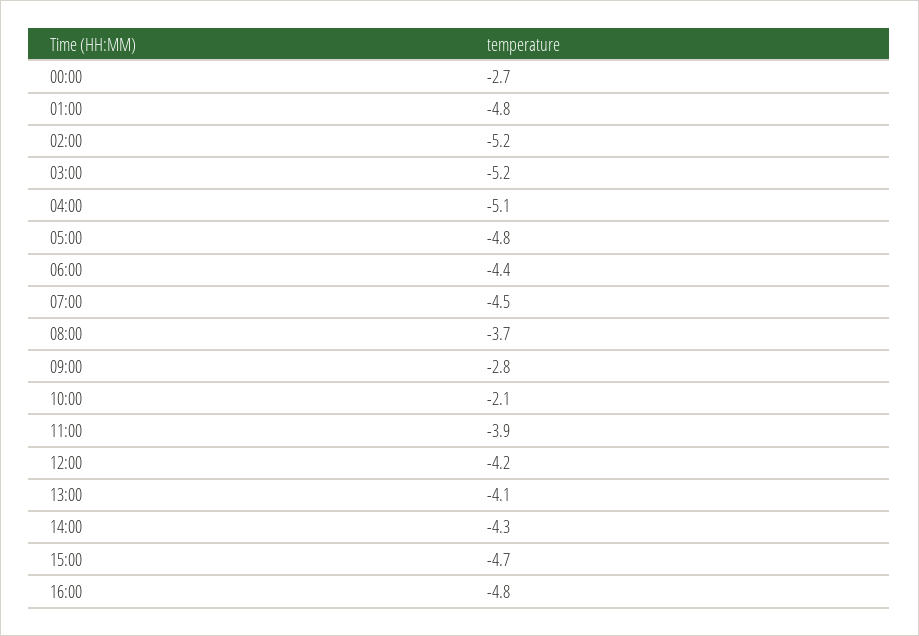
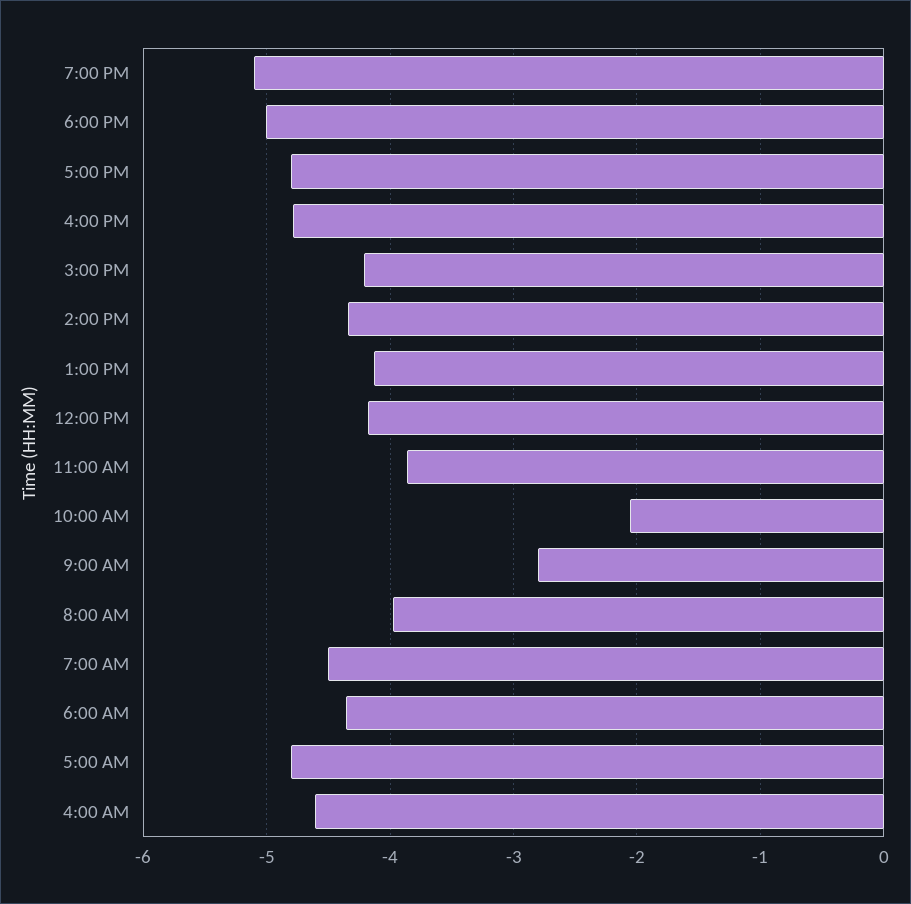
00:00: -2.7 -> none
01:00: -4.8 -> none
02:00: -5.2 -> none
03:00: -5.2 -> none
04:00: -5.1 -> -4.6
08:00: -3.7 -> -4
15:00: -4.7 -> -4.2
7:00 PM: none -> -5.1
6:00 PM: none -> -5
5:00 PM: none -> -4.8

